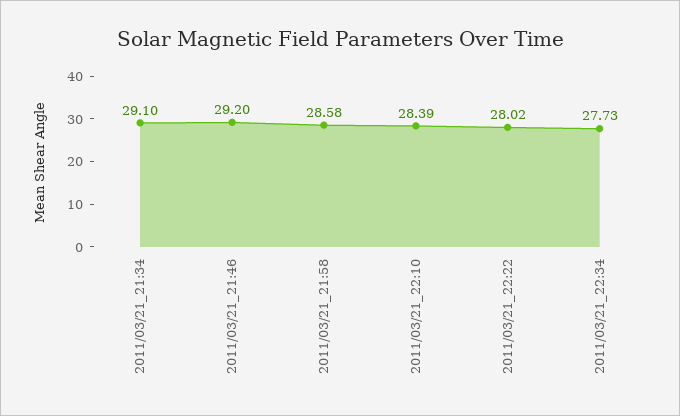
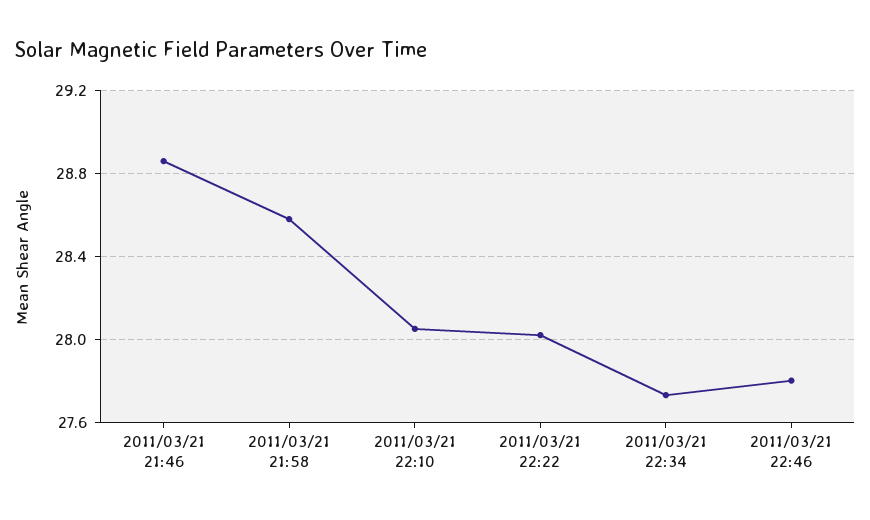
2011/03/21_21:34: 29.1 -> none
2011/03/21_21:46: 29.2 -> 28.85
2011/03/21_22:10: 28.39 -> 28.05
2011/03/21 22:46: none -> 27.8

